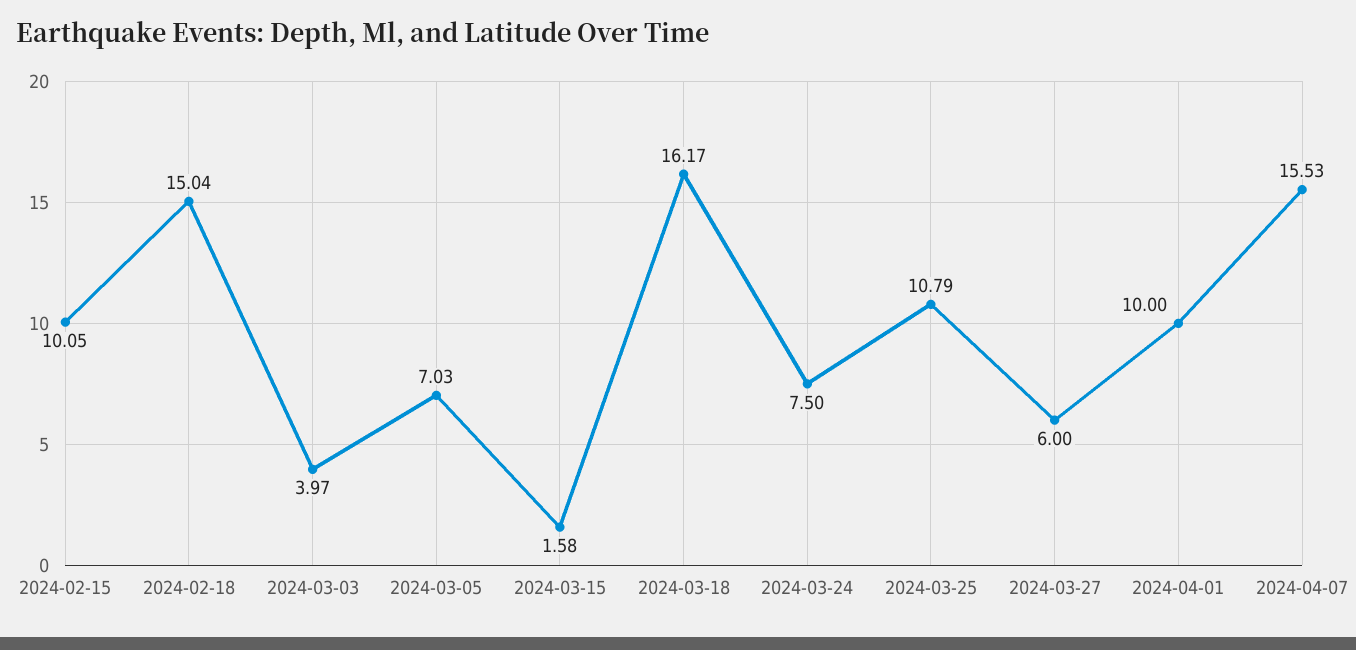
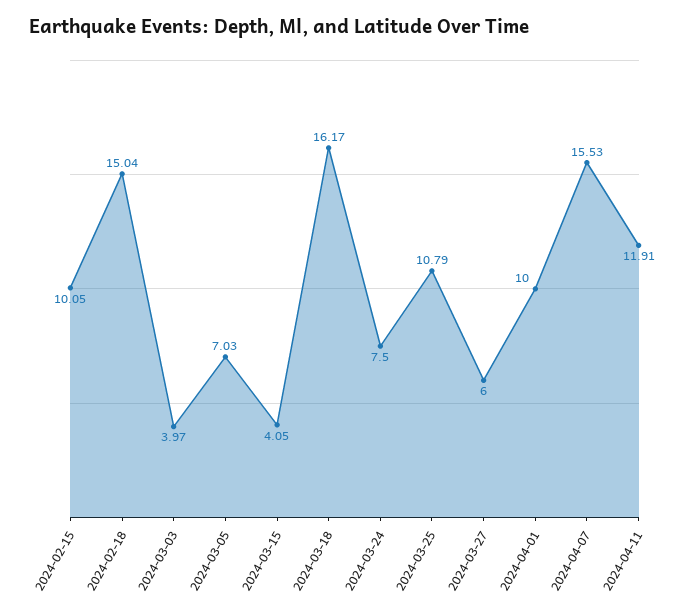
2024-03-15: 1.58 -> 4.05
2024-04-11: none -> 11.91

